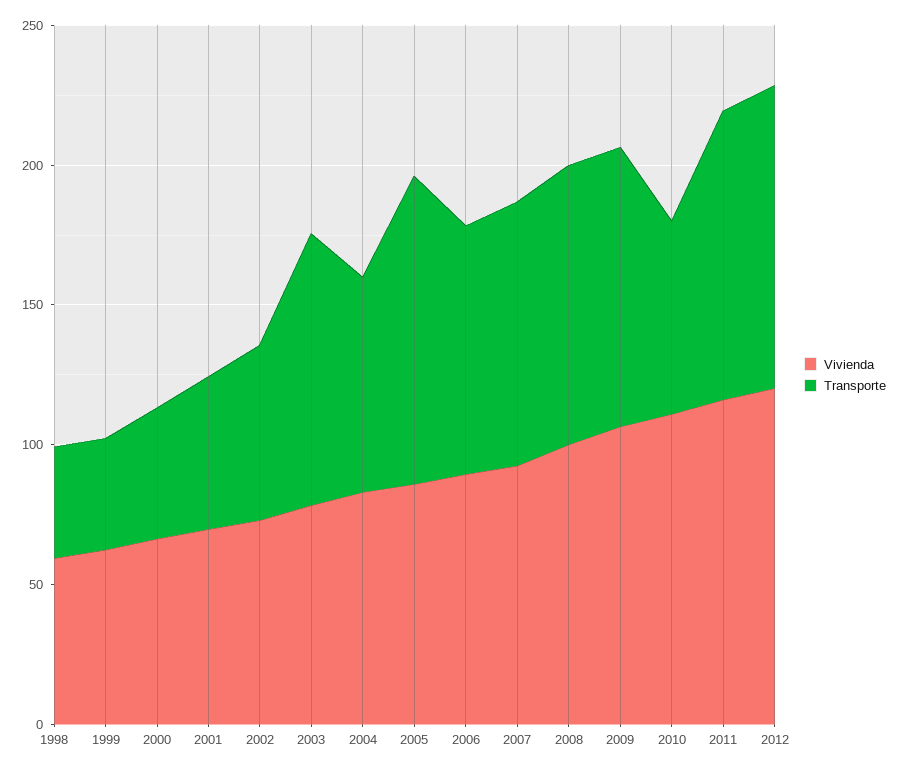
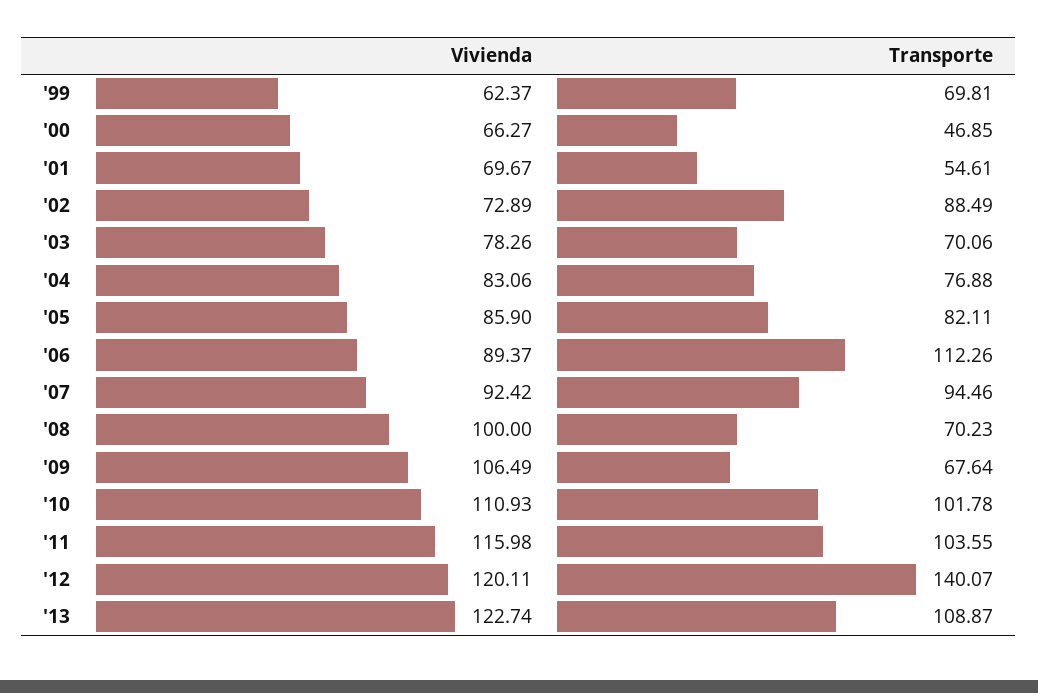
Vivienda, 1998: 60 -> none
Transporte, 1998: 40 -> none
Transporte, 1999: 40 -> 69.81
Transporte, 2002: 60 -> 88.49
Transporte, 2003: 100 -> 70.06
Transporte, 2005: 110 -> 82.11
Transporte, 2006: 90 -> 112.26
Transporte, 2008: 100 -> 70.23
Transporte, 2009: 100 -> 67.64
Transporte, 2010: 70 -> 101.78
Transporte, 2012: 110 -> 140.07
Vivienda, '13: none -> 122.74
Transporte, '13: none -> 108.87

